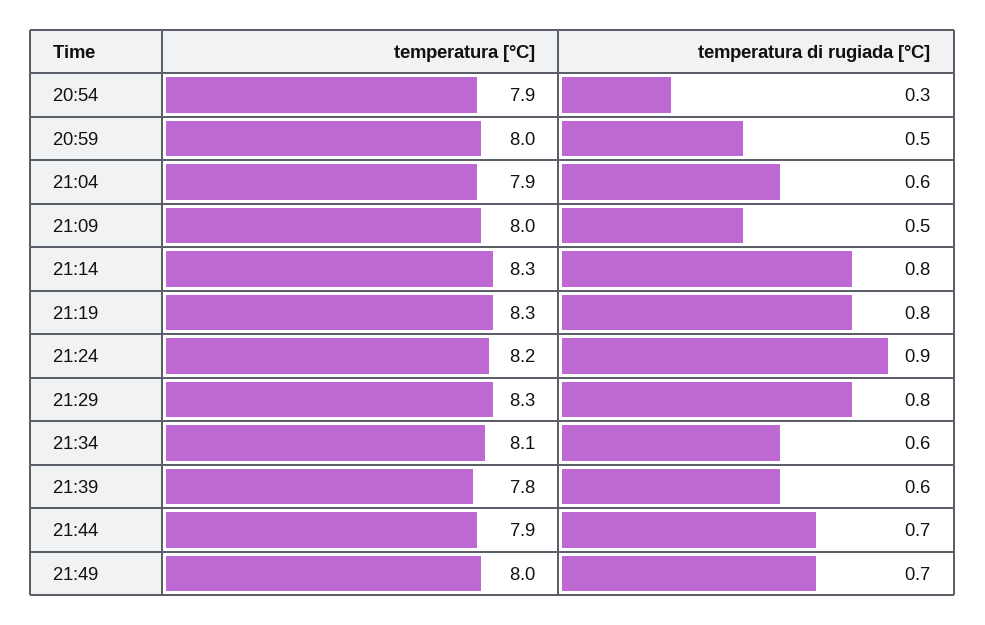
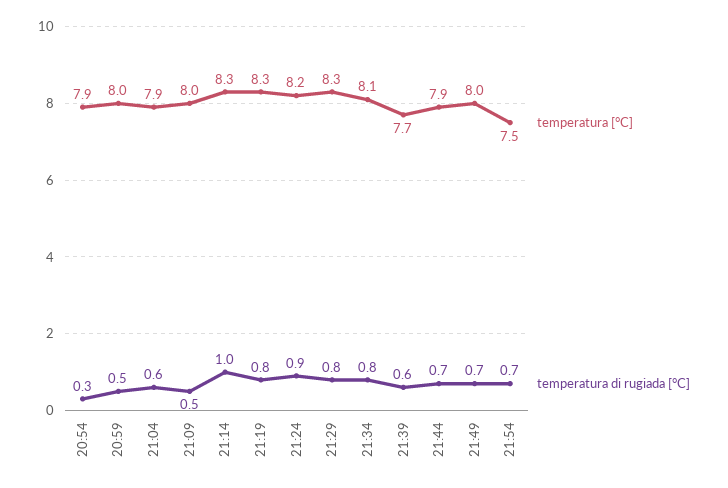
temperatura di rugiada [°C], 21:14: 0.8 -> 1
temperatura di rugiada [°C], 21:34: 0.6 -> 0.8
temperatura [°C], 21:39: 7.8 -> 7.7
temperatura [°C], 21:54: none -> 7.5
temperatura di rugiada [°C], 21:54: none -> 0.7

